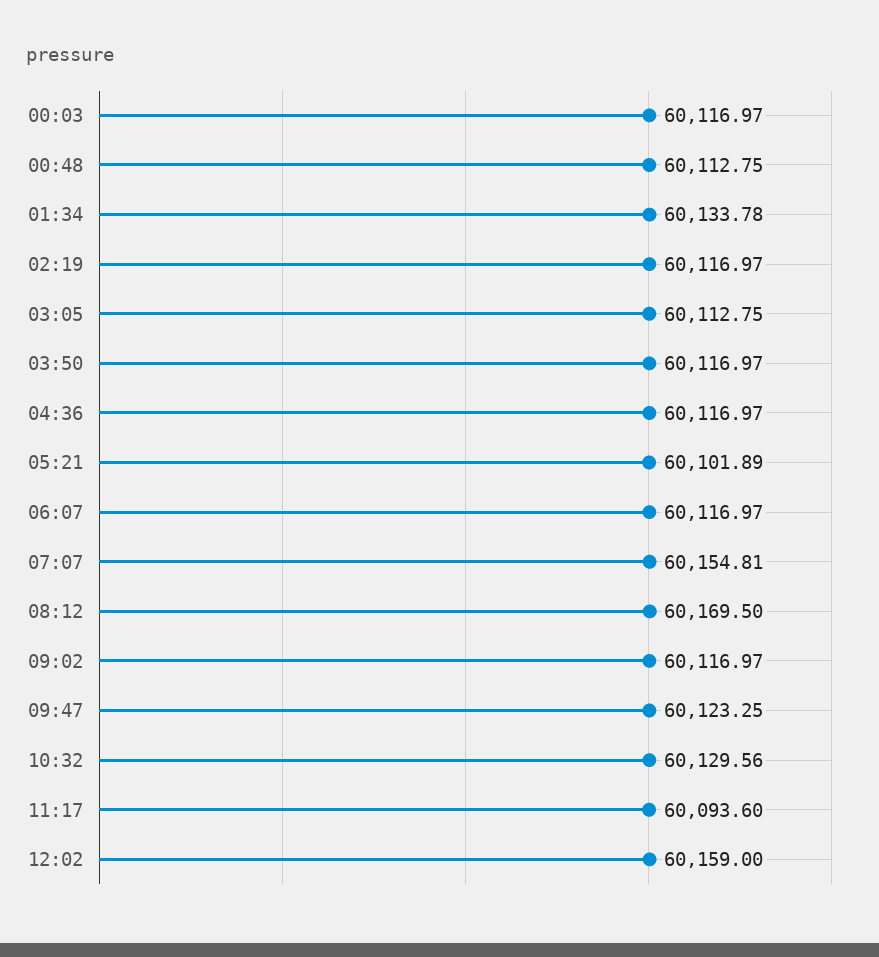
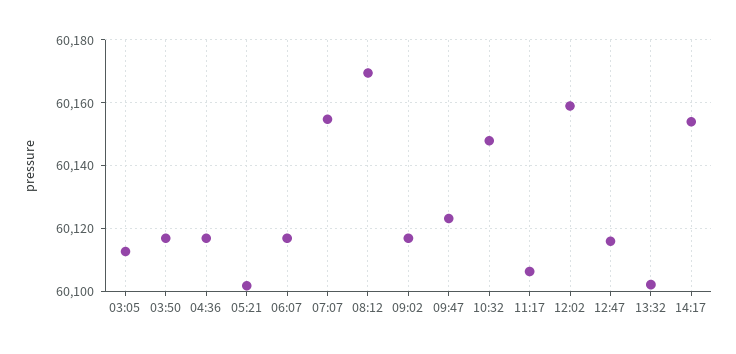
00:03: 60116.97 -> none
00:48: 60112.75 -> none
01:34: 60133.78 -> none
02:19: 60116.97 -> none
10:32: 60129.56 -> 60148
11:17: 60093.6 -> 60106
12:47: none -> 60116
13:32: none -> 60102
14:17: none -> 60154

